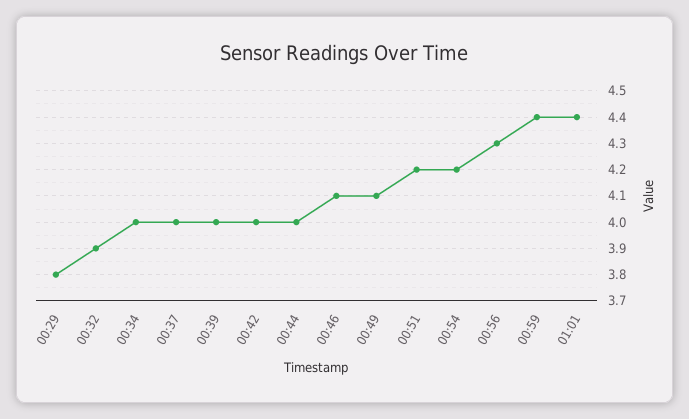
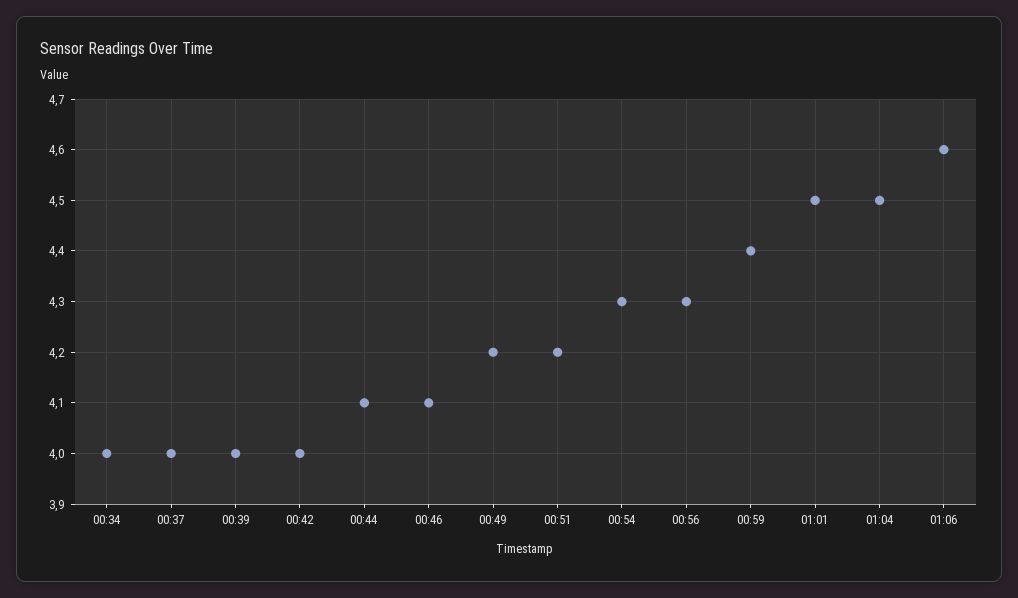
00:29: 3.8 -> none
00:32: 3.9 -> none
00:44: 4 -> 4.1
00:49: 4.1 -> 4.2
00:54: 4.2 -> 4.3
01:01: 4.4 -> 4.5
01:04: none -> 4.5
01:06: none -> 4.6

